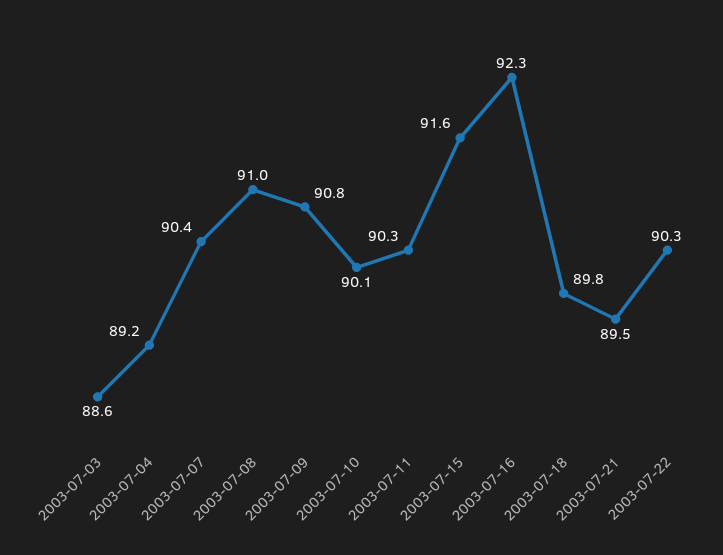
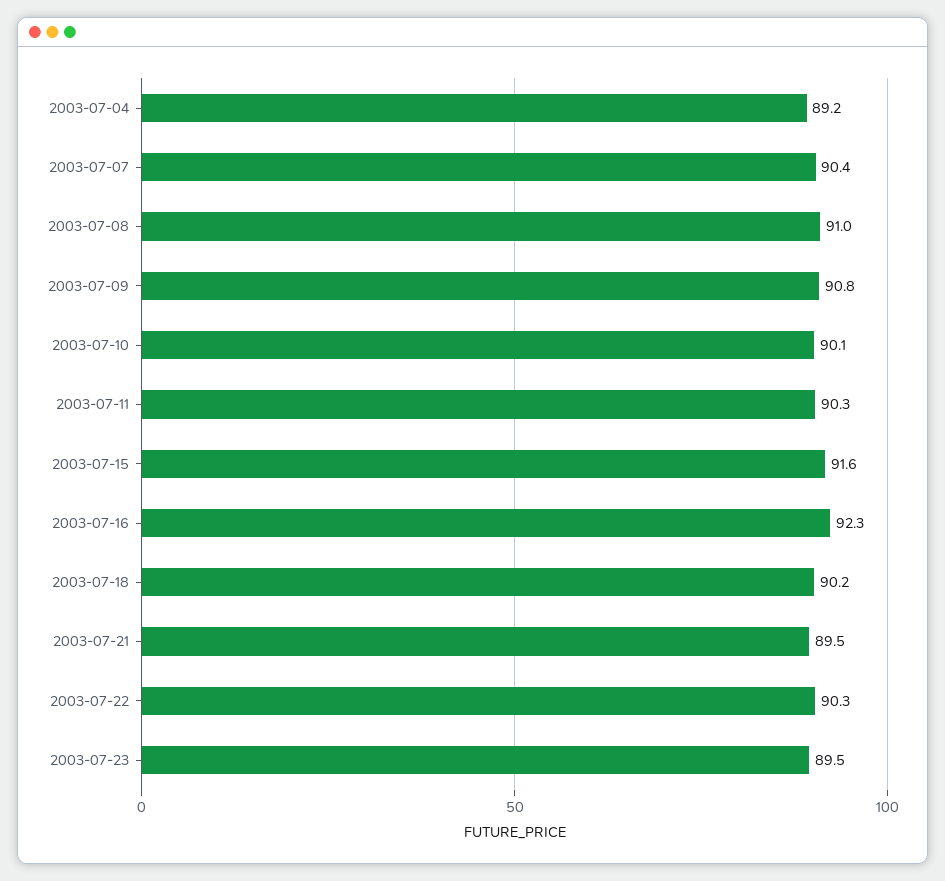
2003-07-03: 88.6 -> none
2003-07-18: 89.8 -> 90.2
2003-07-23: none -> 89.5

